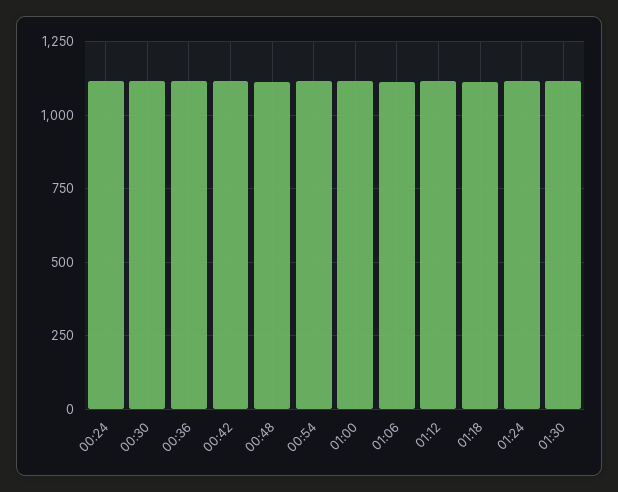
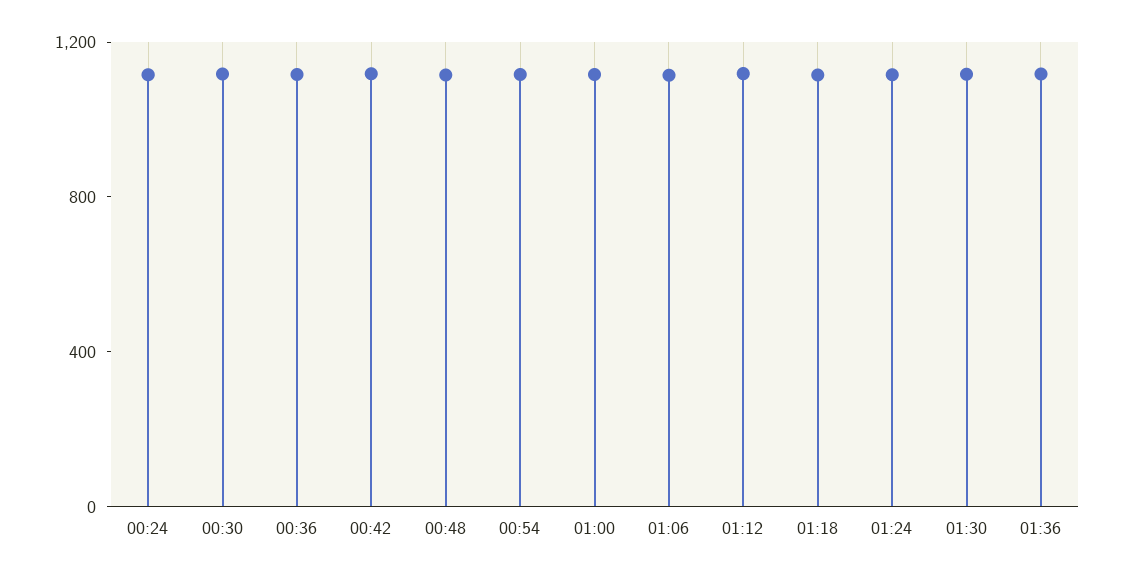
01:36: none -> 1100

